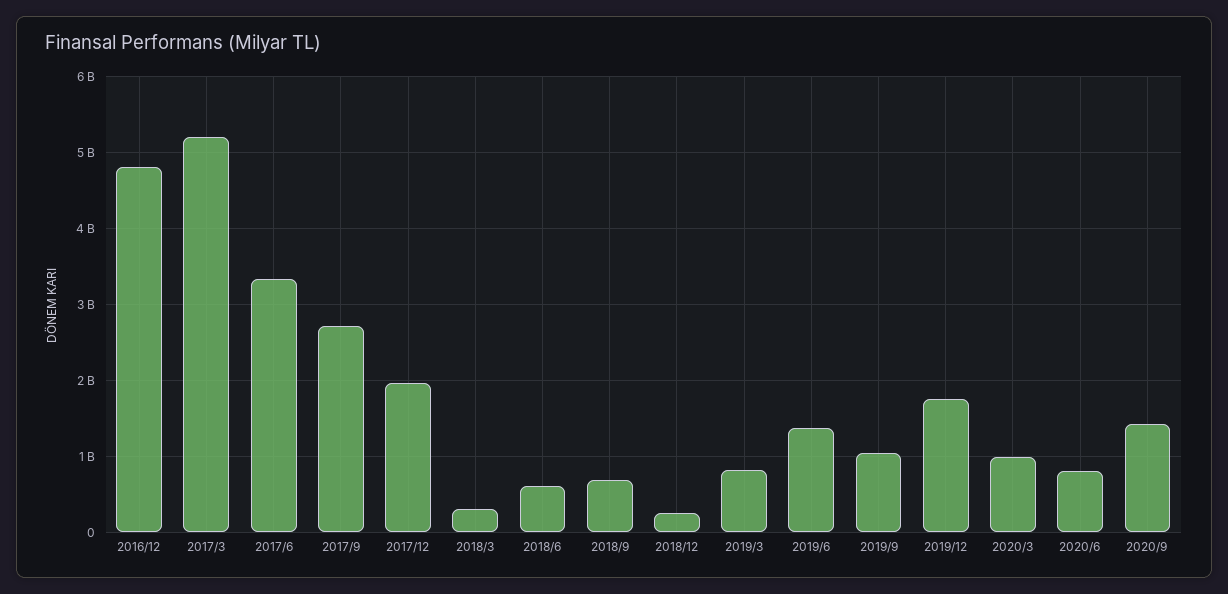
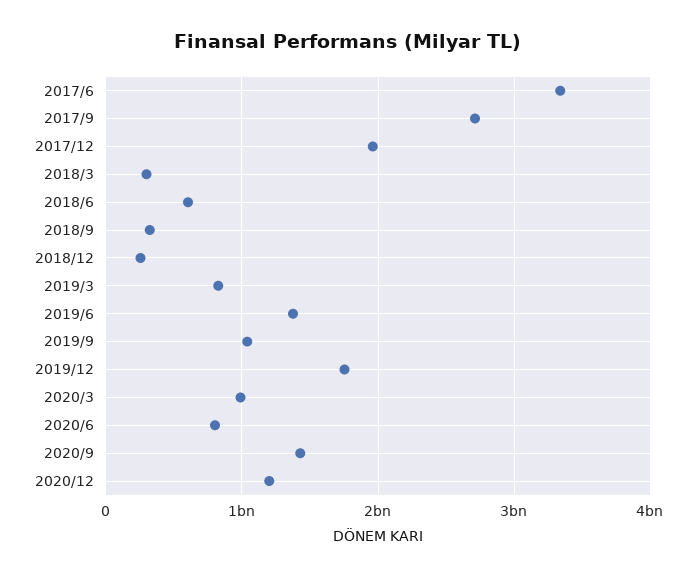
2016/12: 4800000000 -> none
2017/3: 5200000000 -> none
2018/9: 700000000 -> 300000000
2020/12: none -> 1200000000

